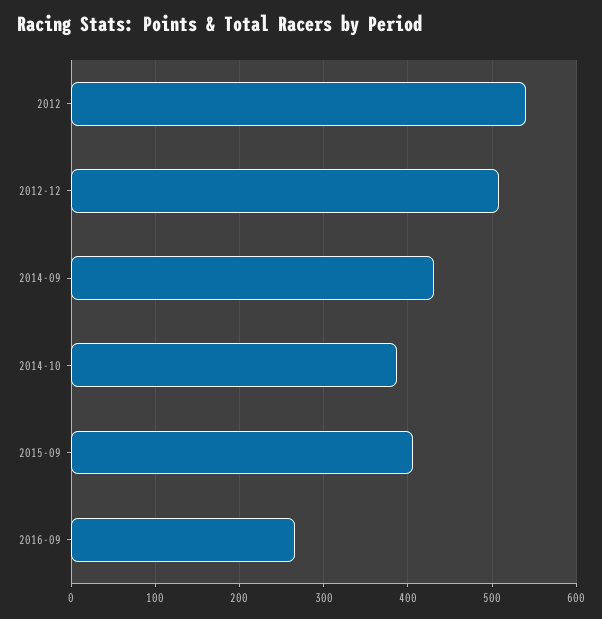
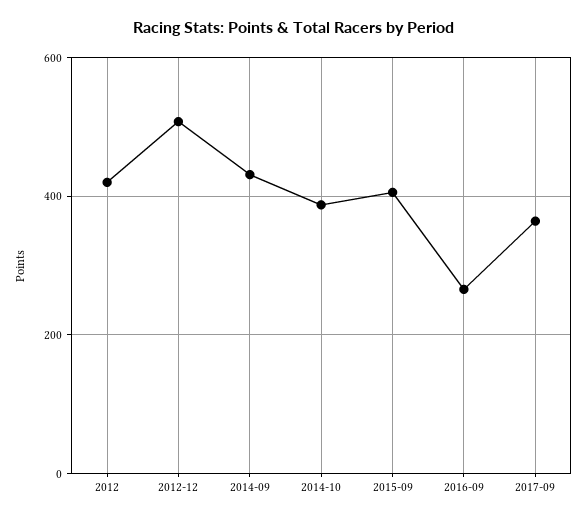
2012: 540 -> 420
2017-09: none -> 360

